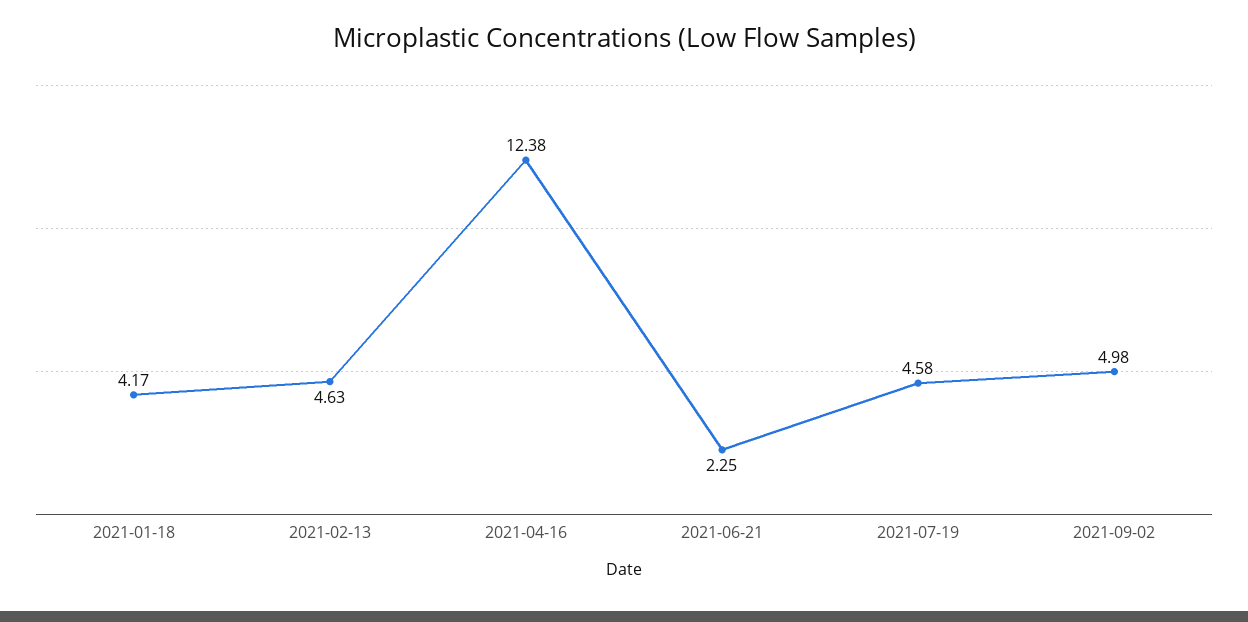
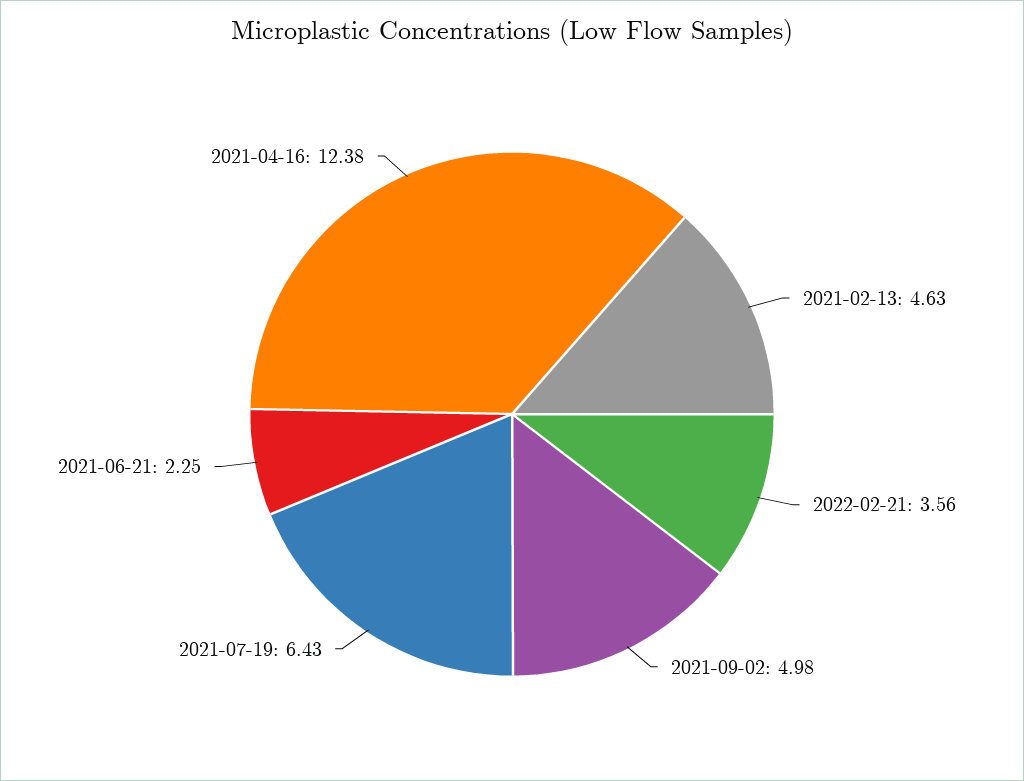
2021-01-18: 4.17 -> none
2021-07-19: 4.58 -> 6.43
2022-02-21: none -> 3.56

